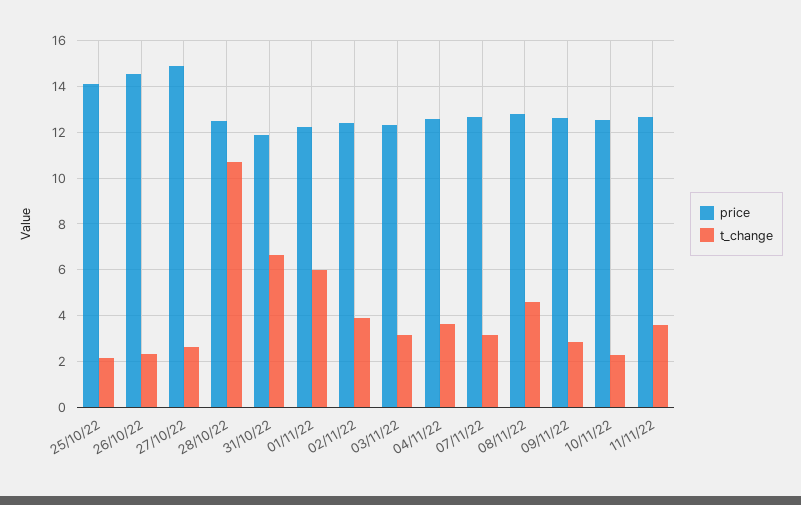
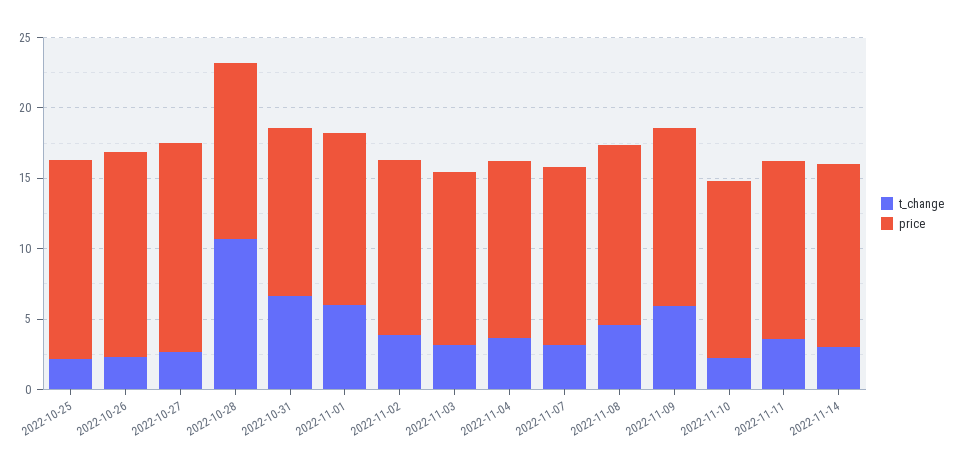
t_change, 09/11/22: 3 -> 6
t_change, 2022-11-14: none -> 3
price, 2022-11-14: none -> 13

